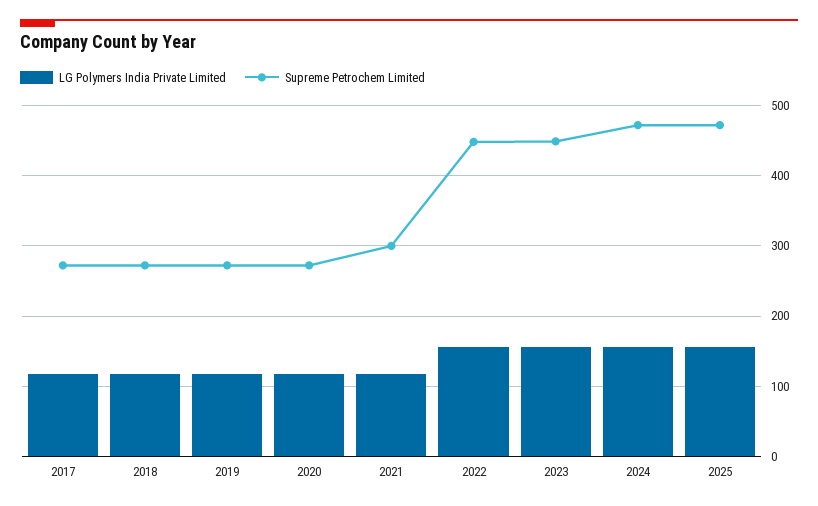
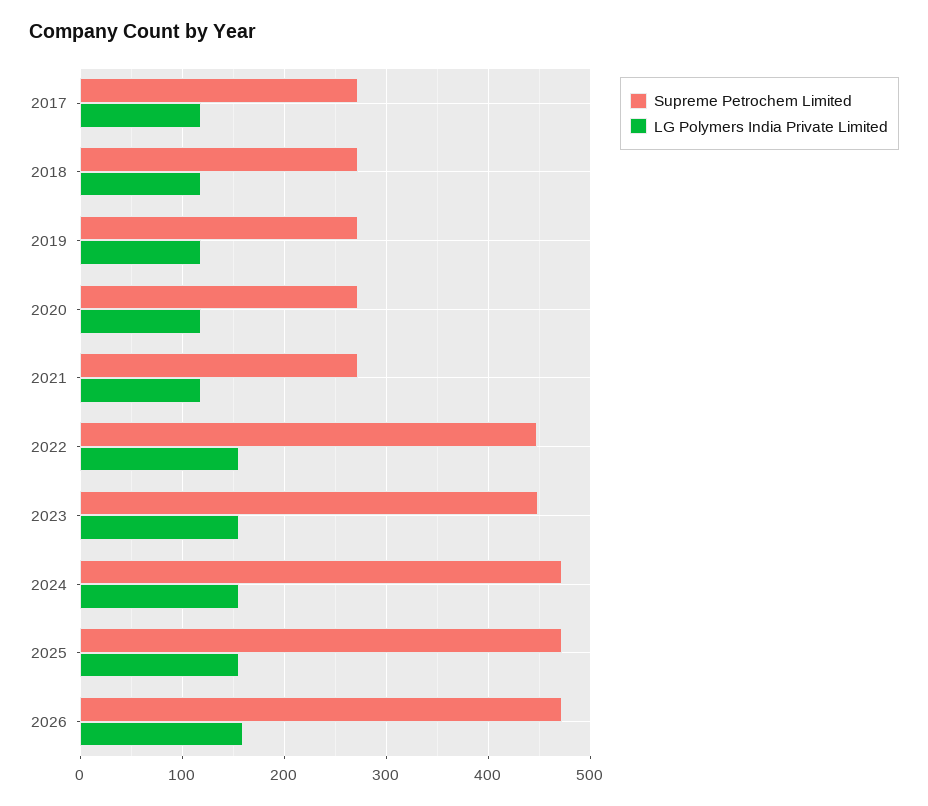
Supreme Petrochem Limited, 2021: 300 -> 270
Supreme Petrochem Limited, 2026: none -> 470
LG Polymers India Private Limited, 2026: none -> 160

